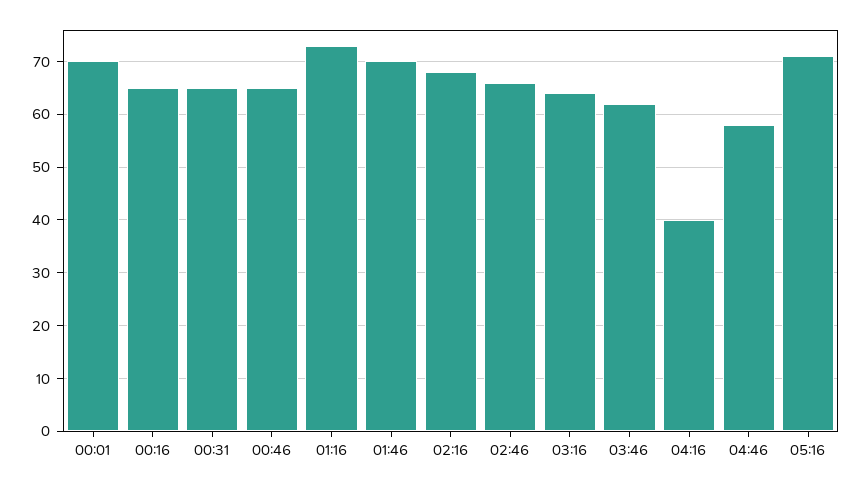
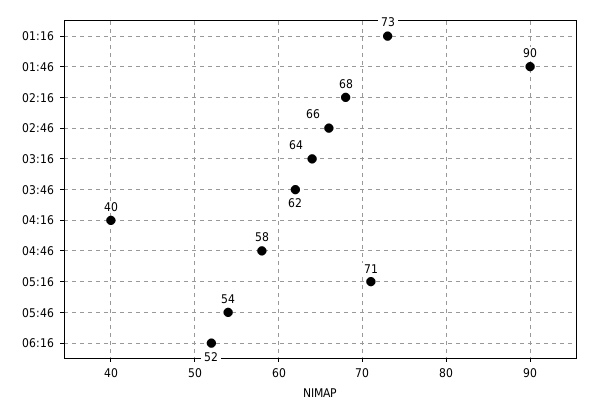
00:01: 70 -> none
00:16: 65 -> none
00:31: 65 -> none
00:46: 65 -> none
01:46: 70 -> 90
05:46: none -> 54
06:16: none -> 52

